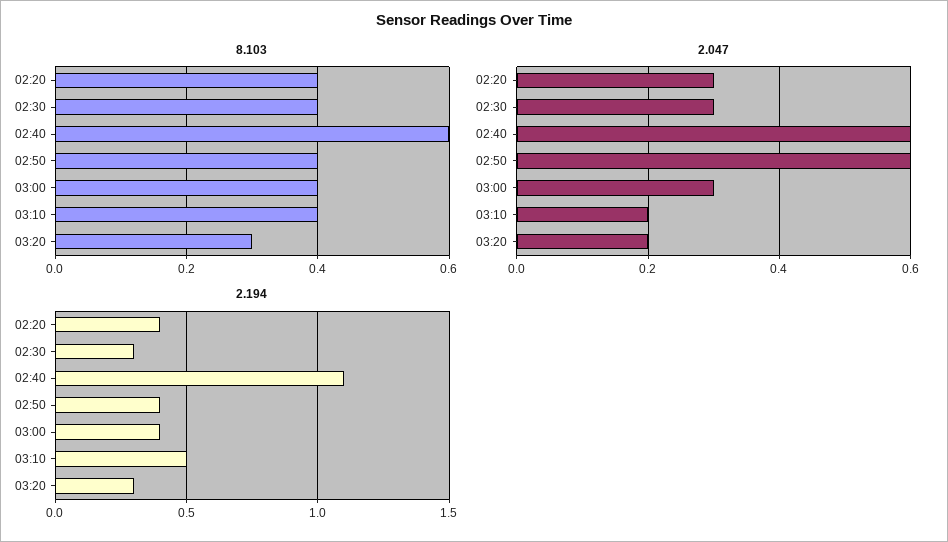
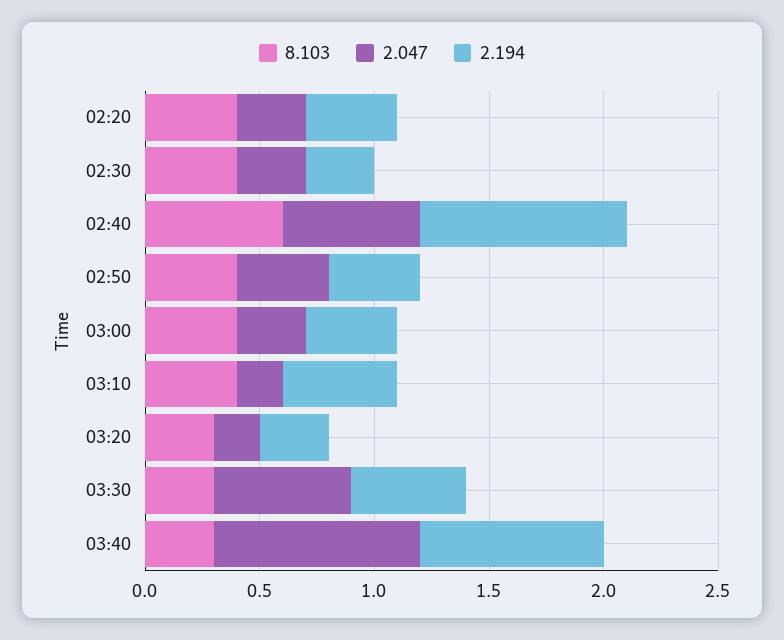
2.047, 02:50: 0.6 -> 0.4
2.194, 02:40: 1.1 -> 0.9
8.103, 03:30: none -> 0.3
2.047, 03:30: none -> 0.6
2.194, 03:30: none -> 0.5
8.103, 03:40: none -> 0.3
2.047, 03:40: none -> 0.9
2.194, 03:40: none -> 0.8

